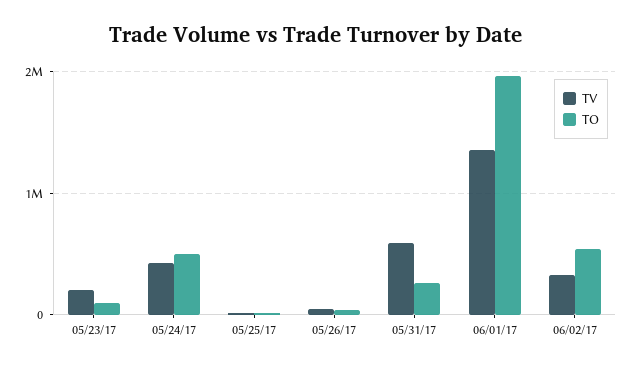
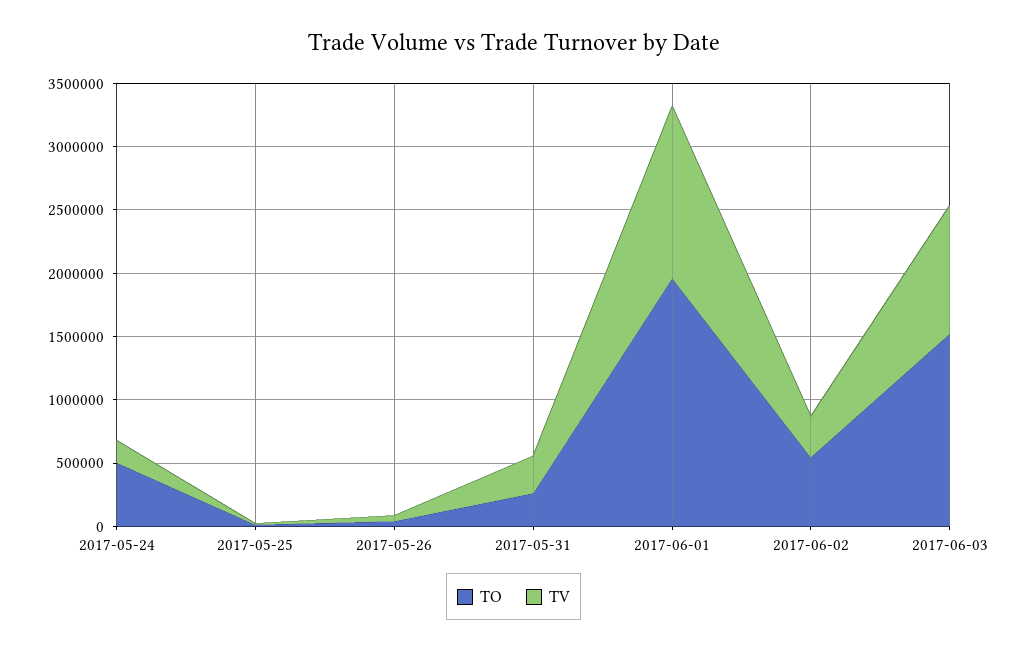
TV, 05/23/17: 200000 -> none
TO, 05/23/17: 100000 -> none
TV, 05/24/17: 400000 -> 200000
TV, 05/31/17: 600000 -> 300000
TO, 2017-06-03: none -> 1500000
TV, 2017-06-03: none -> 1000000

